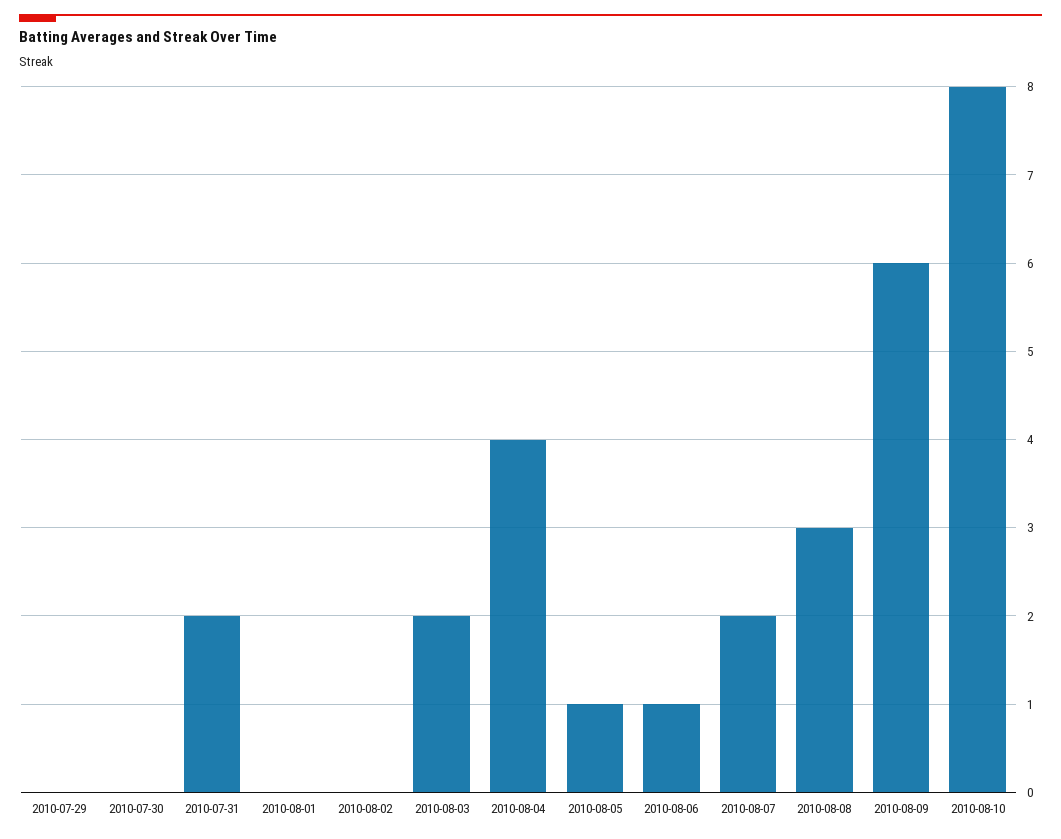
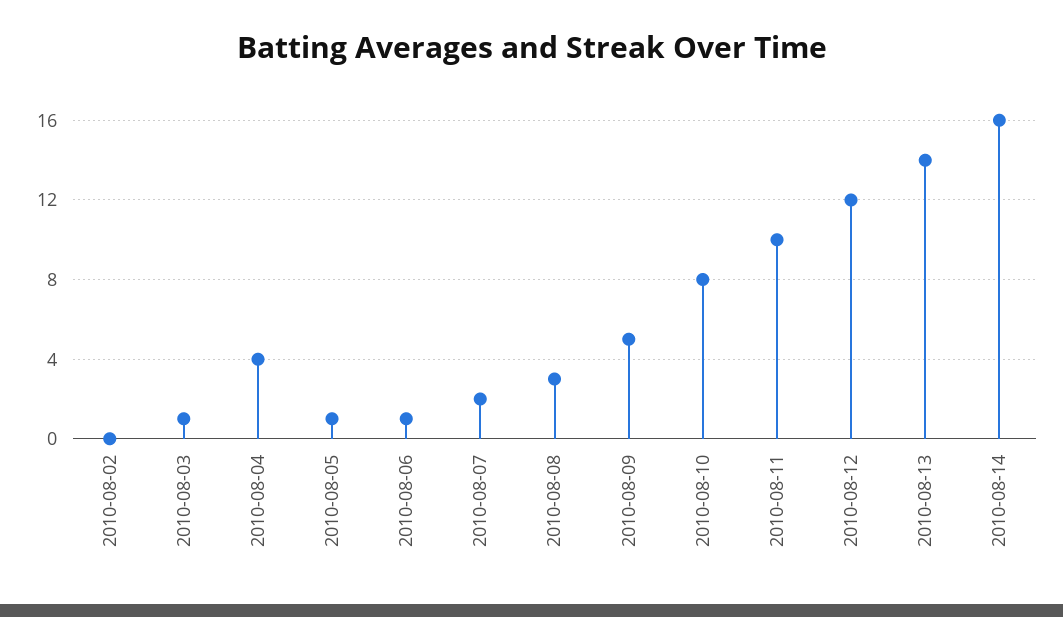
2010-07-29: 0 -> none
2010-07-30: 0 -> none
2010-07-31: 2 -> none
2010-08-01: 0 -> none
2010-08-03: 2 -> 1
2010-08-09: 6 -> 5
2010-08-11: none -> 10
2010-08-12: none -> 12
2010-08-13: none -> 14
2010-08-14: none -> 16

